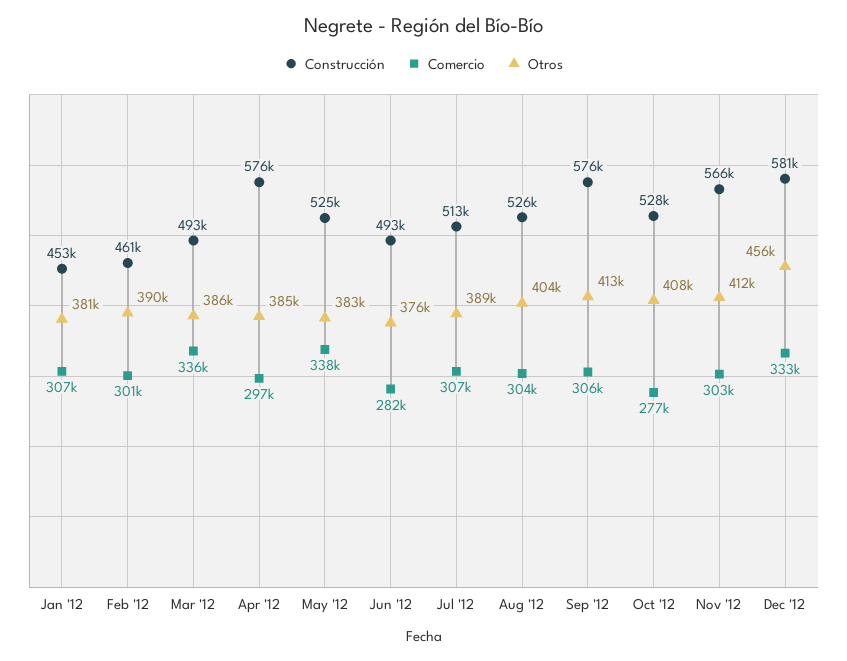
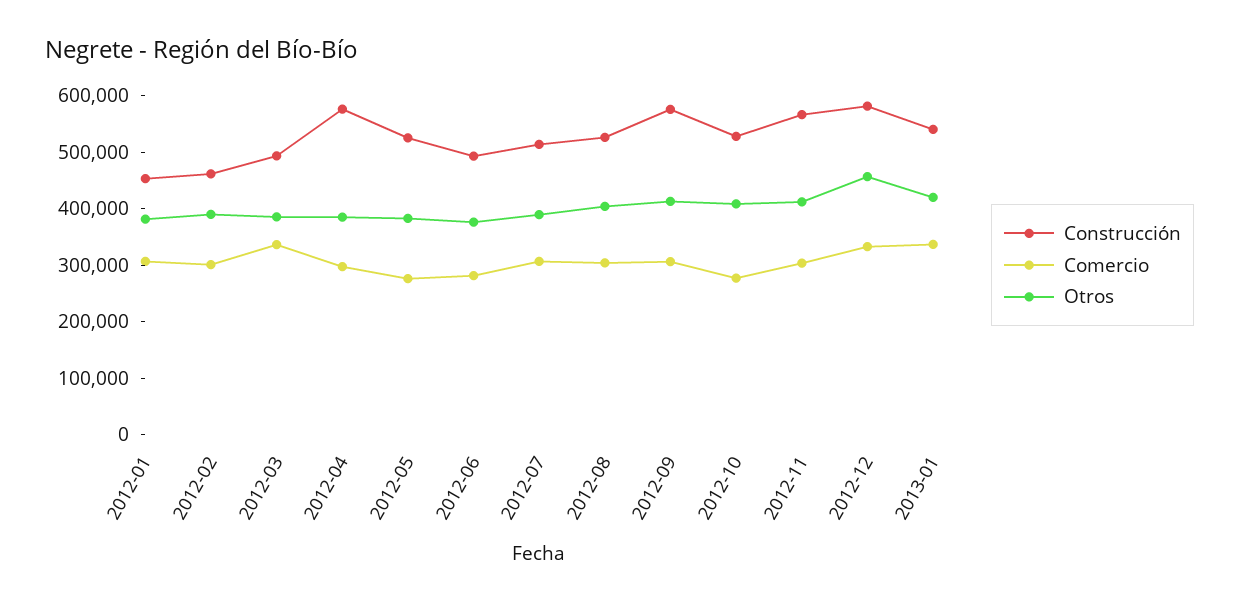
Comercio, May '12: 338000 -> 280000
Construcción, 2013-01: none -> 540000
Comercio, 2013-01: none -> 340000
Otros, 2013-01: none -> 420000

